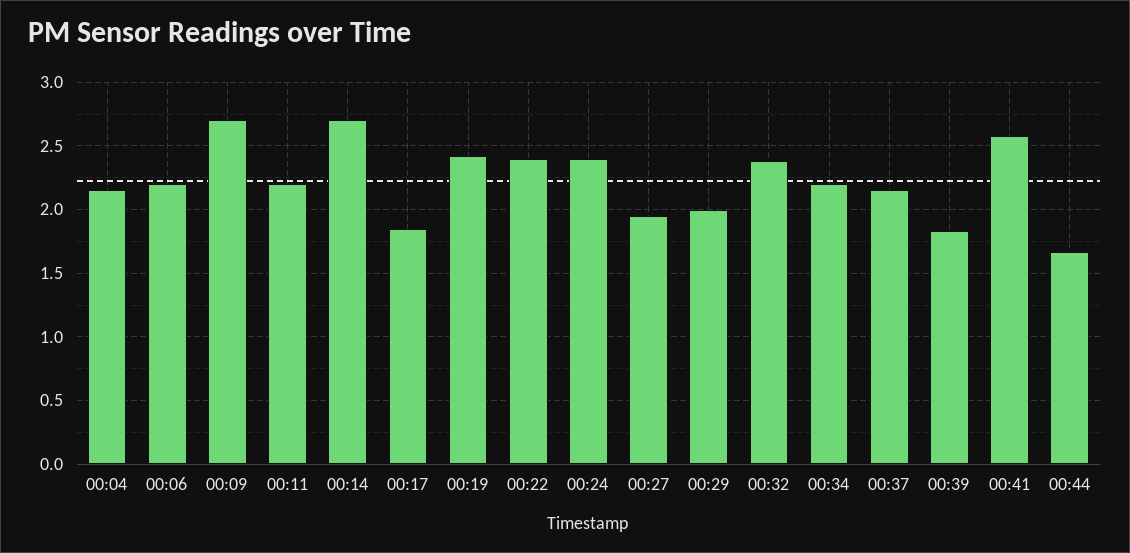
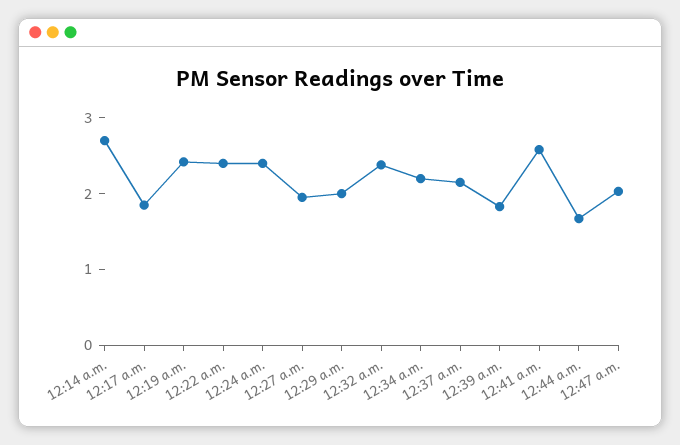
00:04: 2.15 -> none
00:06: 2.2 -> none
00:09: 2.7 -> none
00:11: 2.2 -> none
12:47 a.m.: none -> 2

